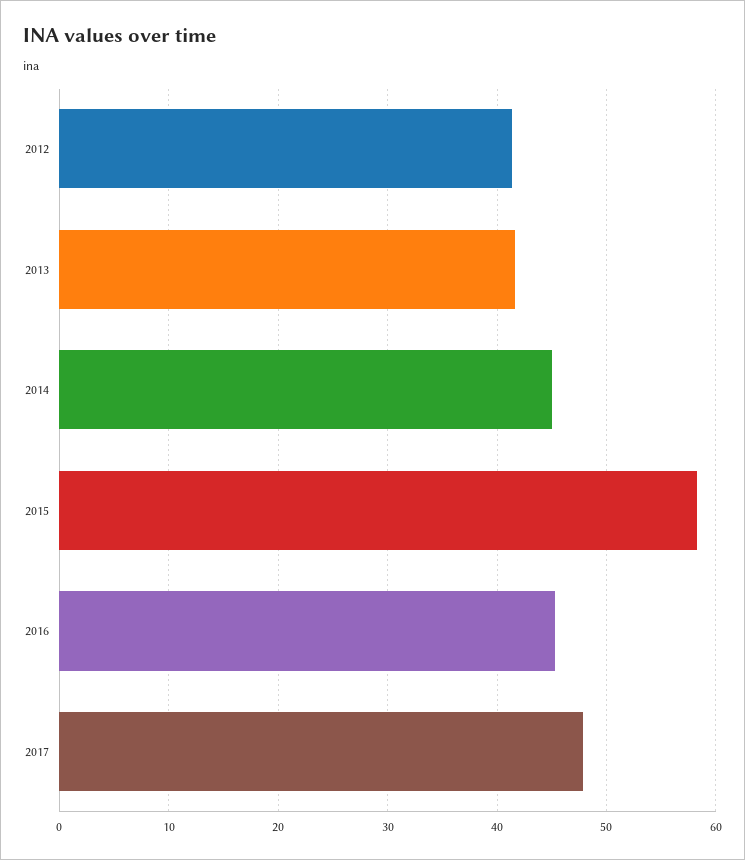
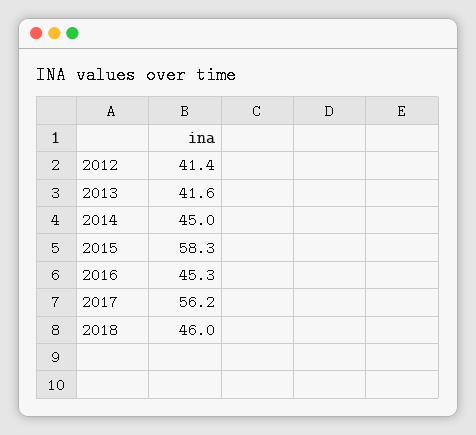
2017: 48 -> 56.2
2018: none -> 46

